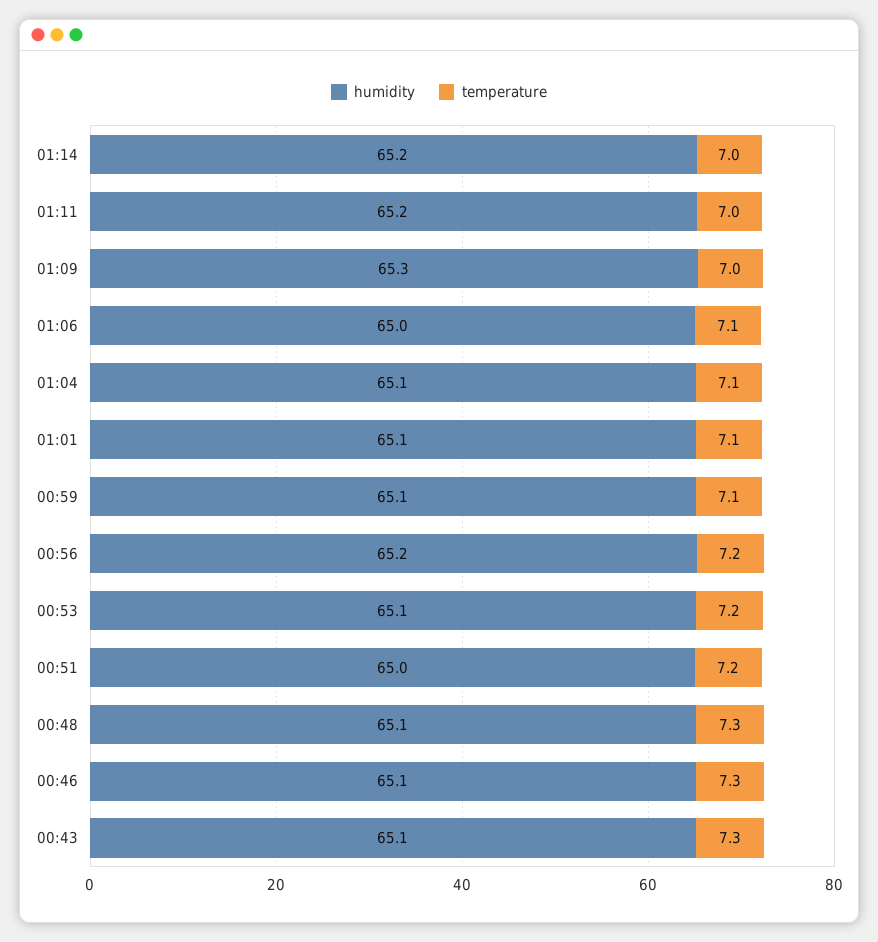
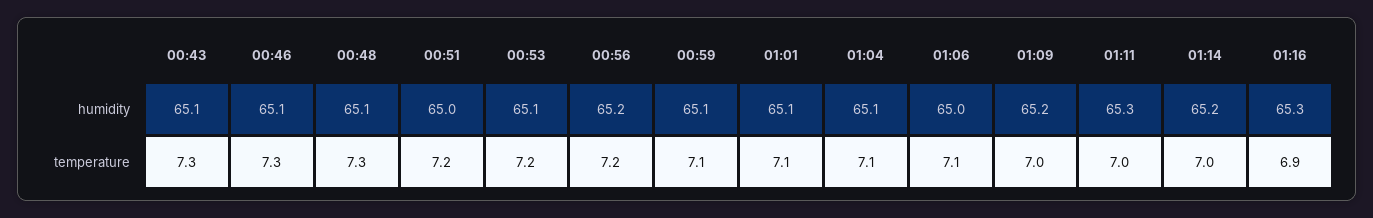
humidity, 01:11: 65.2 -> 65.3
humidity, 01:09: 65.3 -> 65.2
humidity, 01:16: none -> 65.3
temperature, 01:16: none -> 6.9

